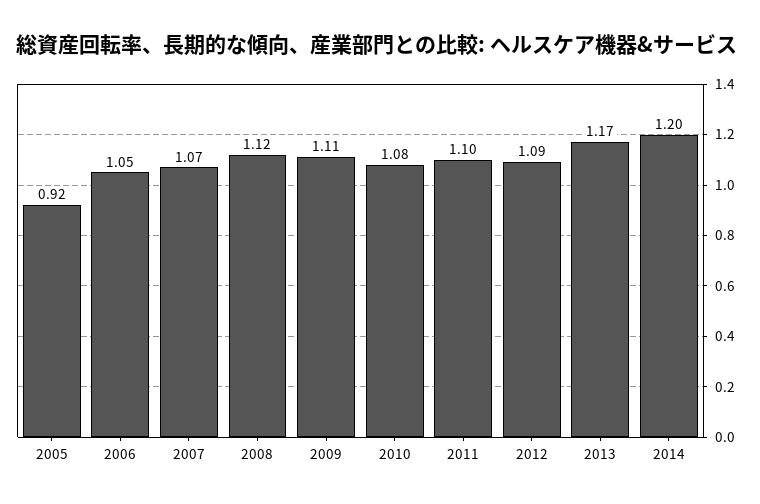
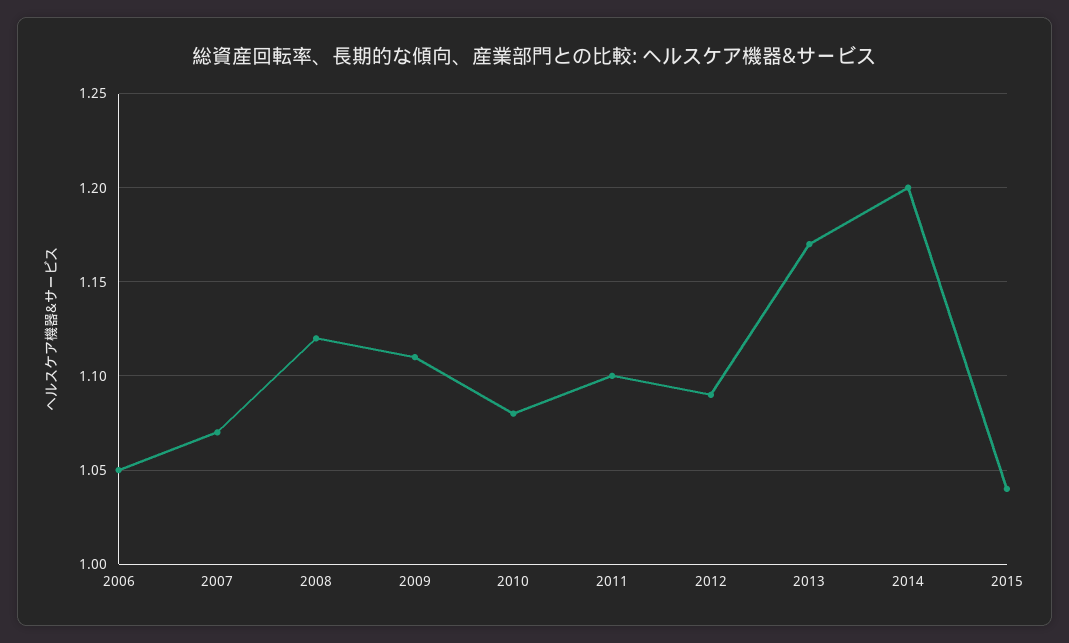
2005: 0.92 -> none
2015: none -> 1.04

